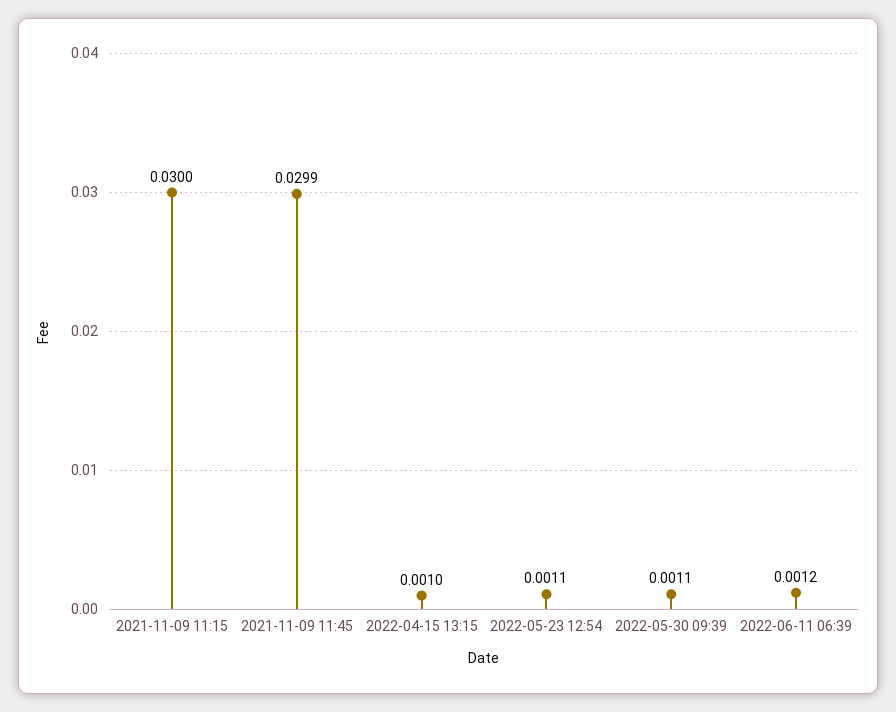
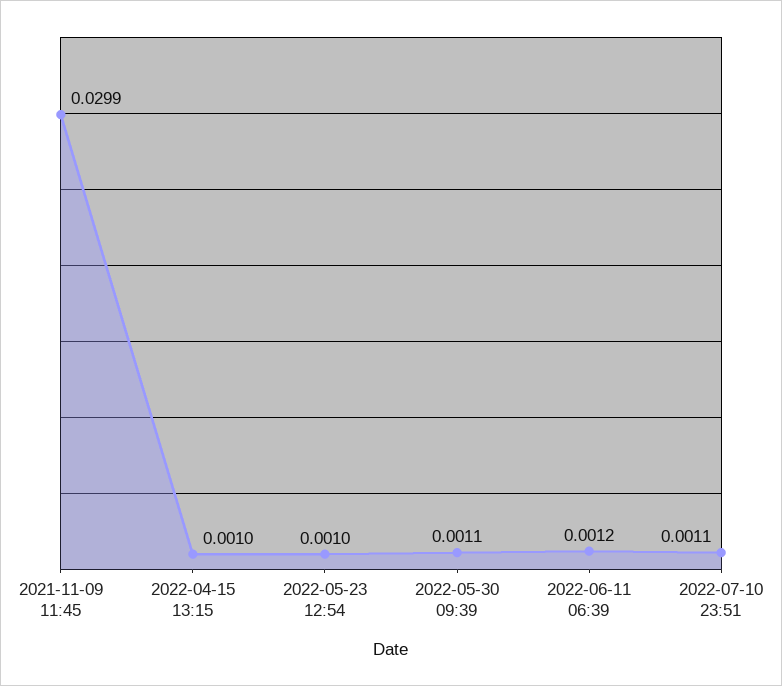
2021-11-09 11:15: 0.03 -> none
2022-05-23 12:54: 0.0011 -> 0.001
2022-07-10 23:51: none -> 0.0011

